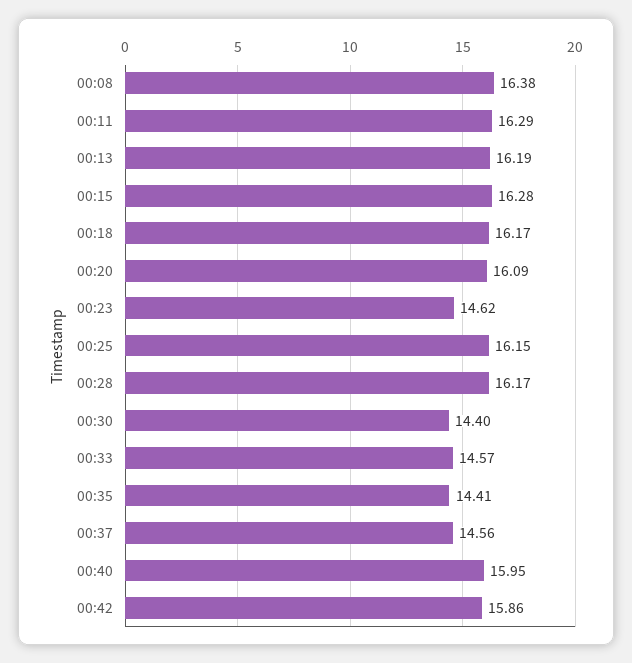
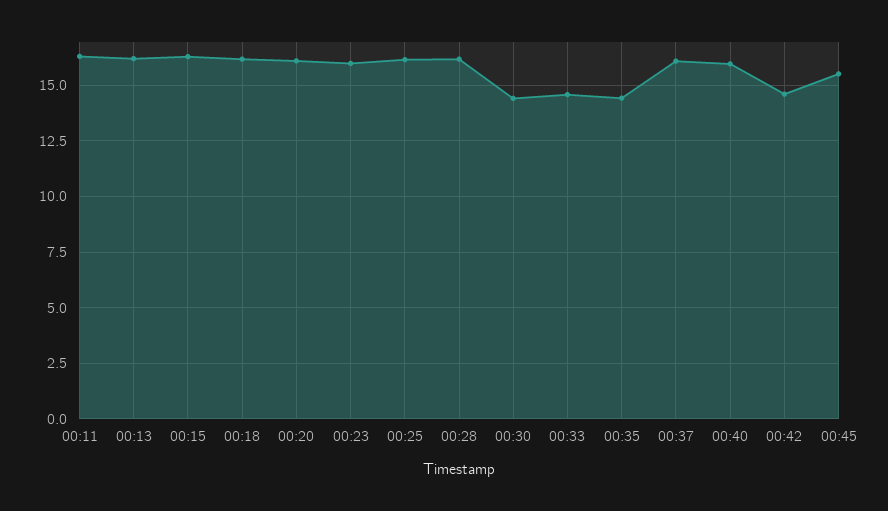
00:08: 16.38 -> none
00:23: 14.62 -> 16
00:37: 14.56 -> 16
00:42: 15.86 -> 14.5
00:45: none -> 15.5

